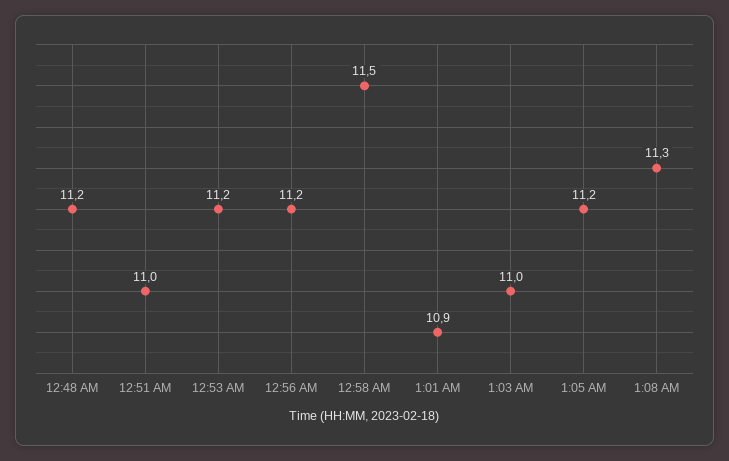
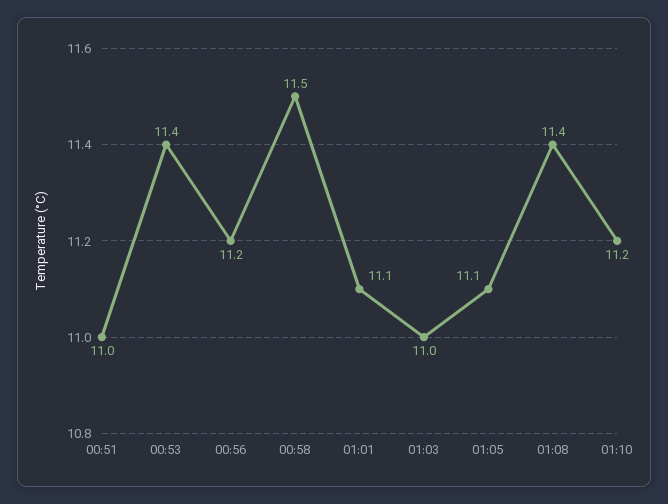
12:48 AM: 11.2 -> none
12:53 AM: 11.2 -> 11.4
1:01 AM: 10.9 -> 11.1
1:05 AM: 11.2 -> 11.1
1:08 AM: 11.3 -> 11.4
01:10: none -> 11.2

